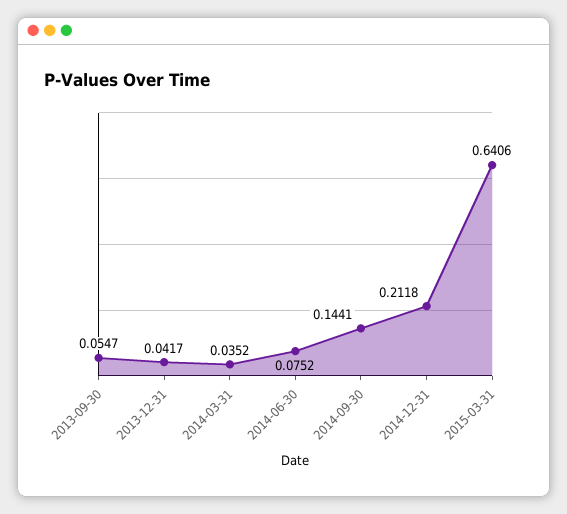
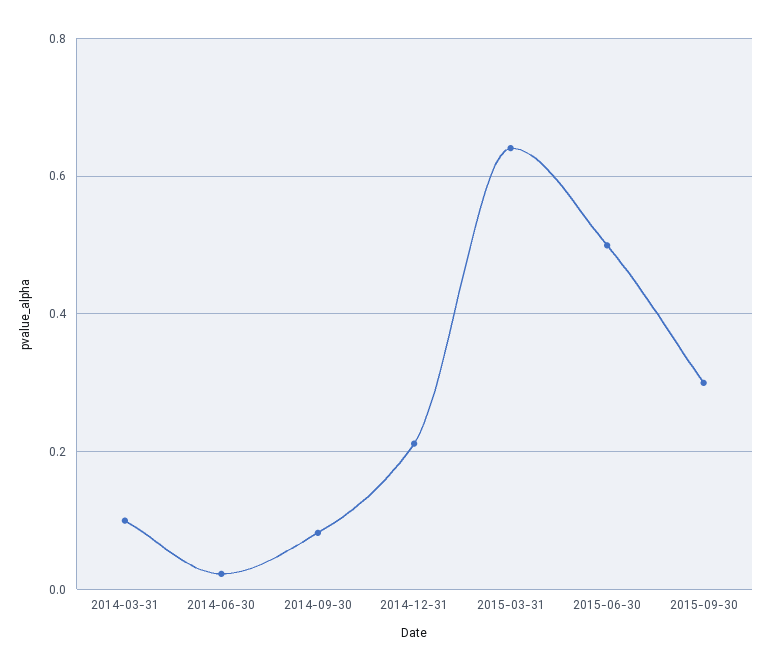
2013-09-30: 0.0547 -> none
2013-12-31: 0.0417 -> none
2014-03-31: 0.0352 -> 0.1
2014-06-30: 0.0752 -> 0.02
2014-09-30: 0.1441 -> 0.08
2015-06-30: none -> 0.5
2015-09-30: none -> 0.3

